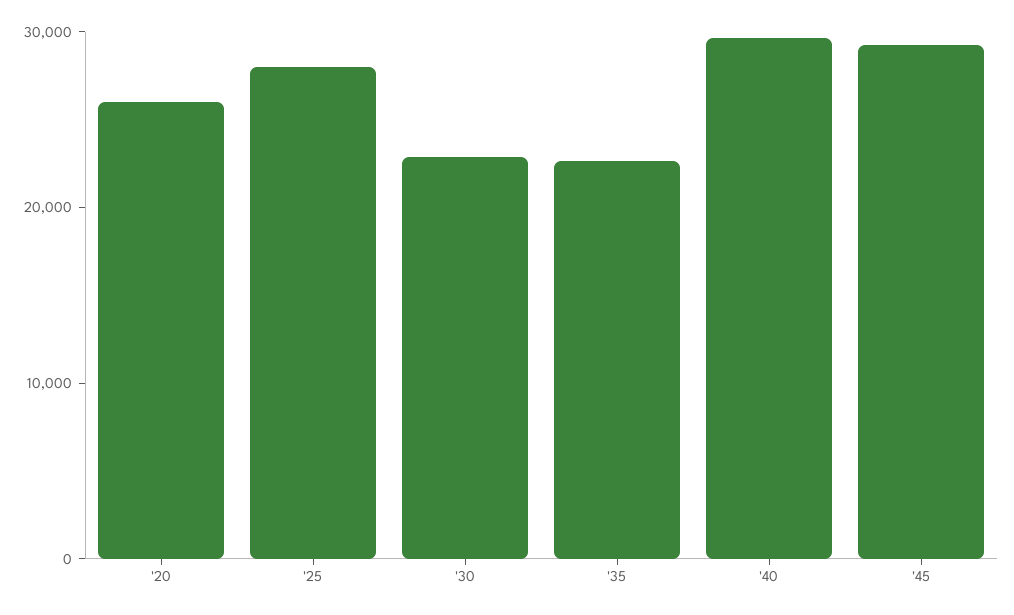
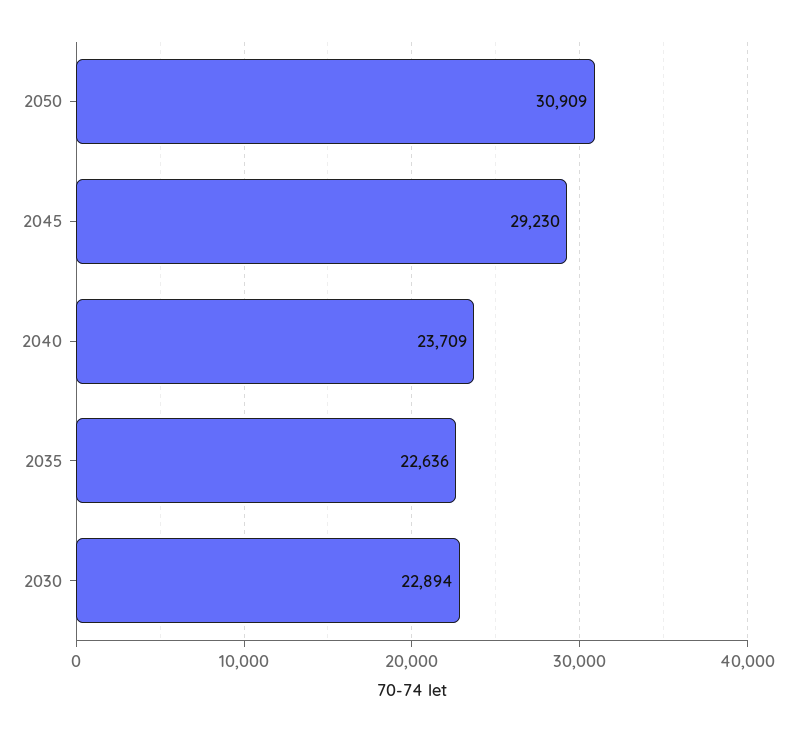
'20: 26000 -> none
'25: 28000 -> none
'40: 30000 -> 23709
2050: none -> 30909

